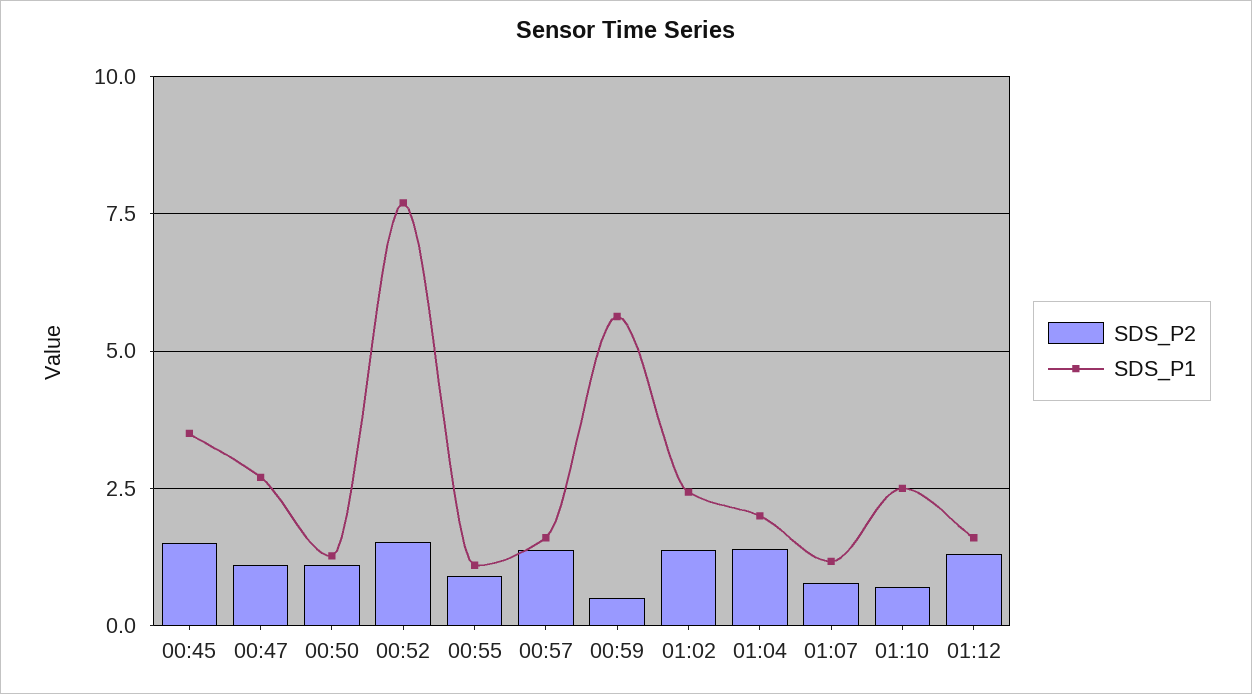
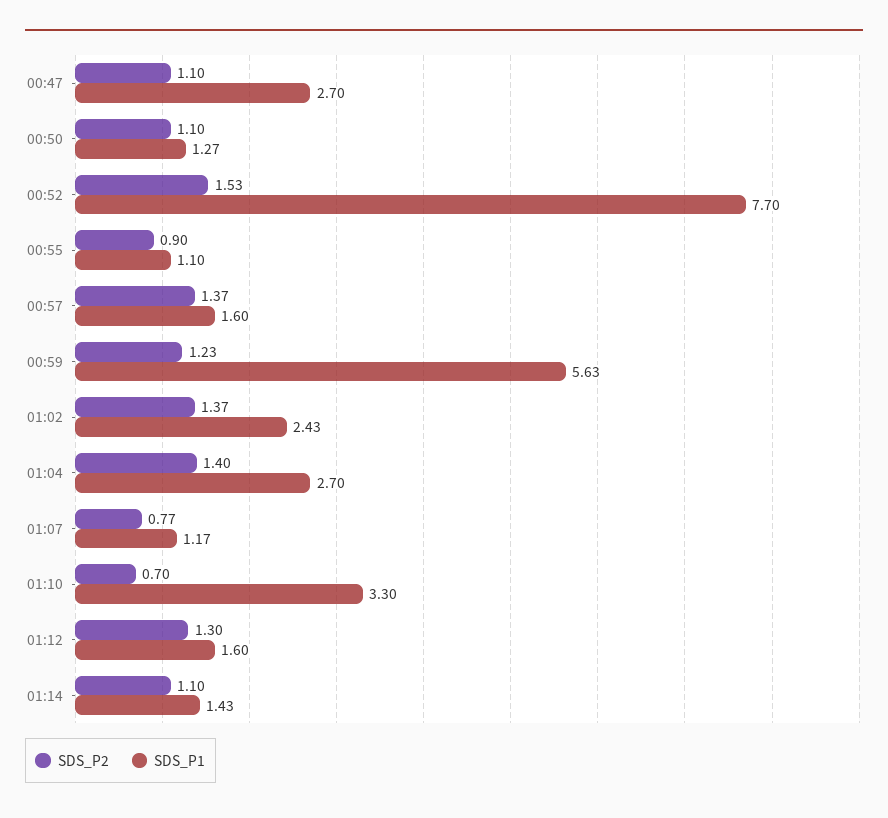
SDS_P2, 00:45: 1.5 -> none
SDS_P1, 00:45: 3.5 -> none
SDS_P2, 00:59: 0.5 -> 1.23
SDS_P1, 01:04: 2 -> 2.7
SDS_P1, 01:10: 2.5 -> 3.3
SDS_P2, 01:14: none -> 1.1
SDS_P1, 01:14: none -> 1.43

